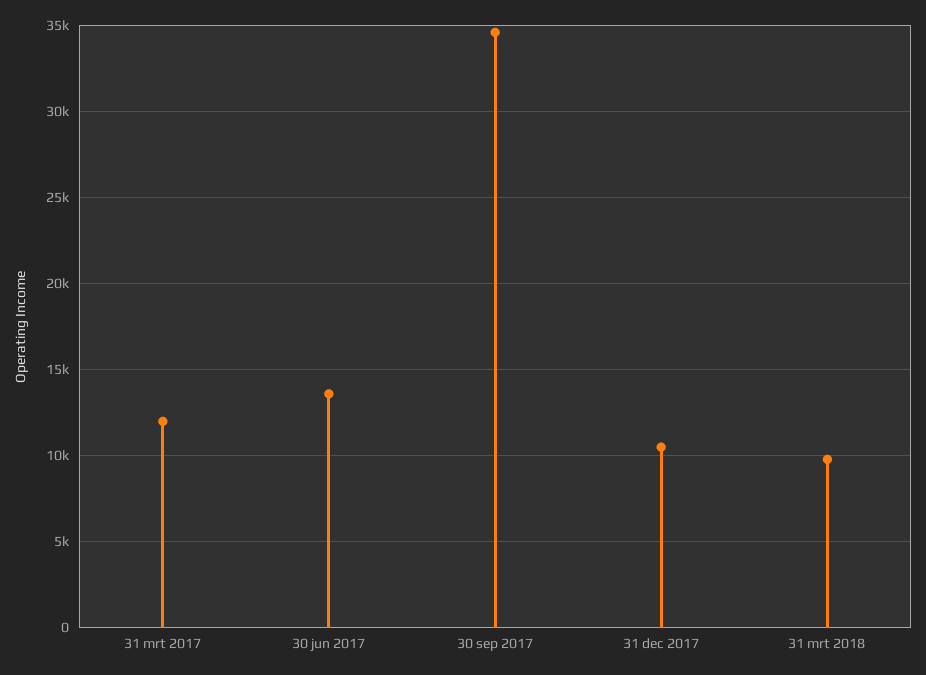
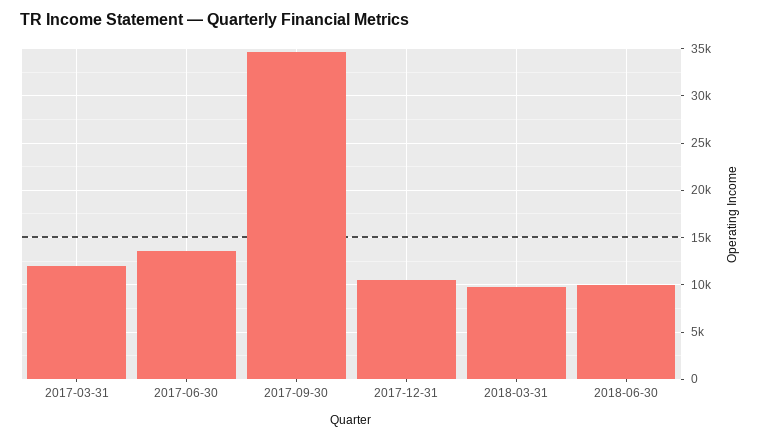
2018-06-30: none -> 10000

